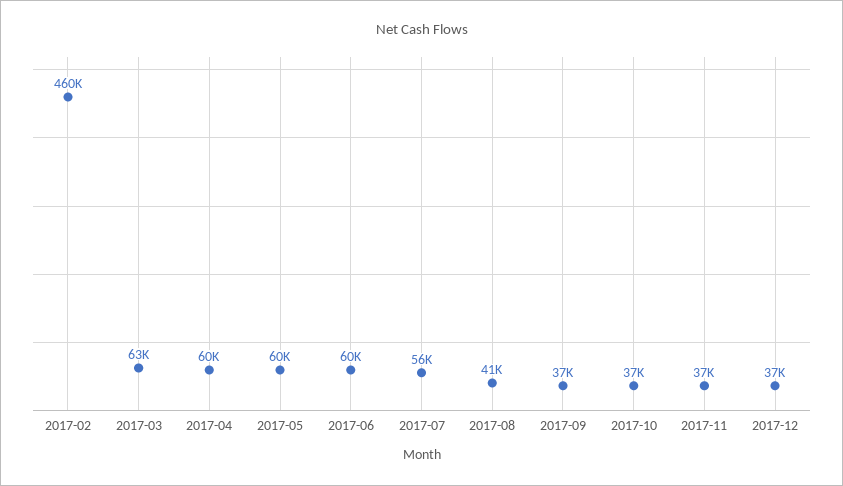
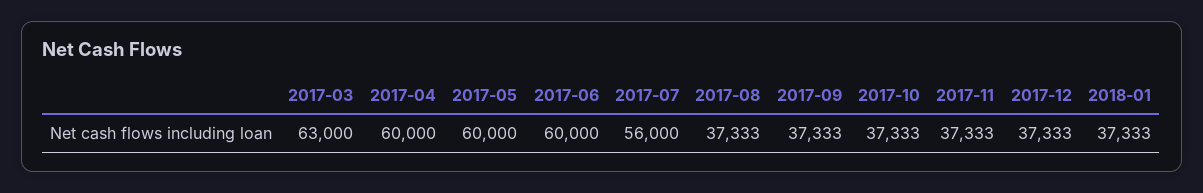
2017-02: 460000 -> none
2017-08: 41000 -> 37333
2018-01: none -> 37333

